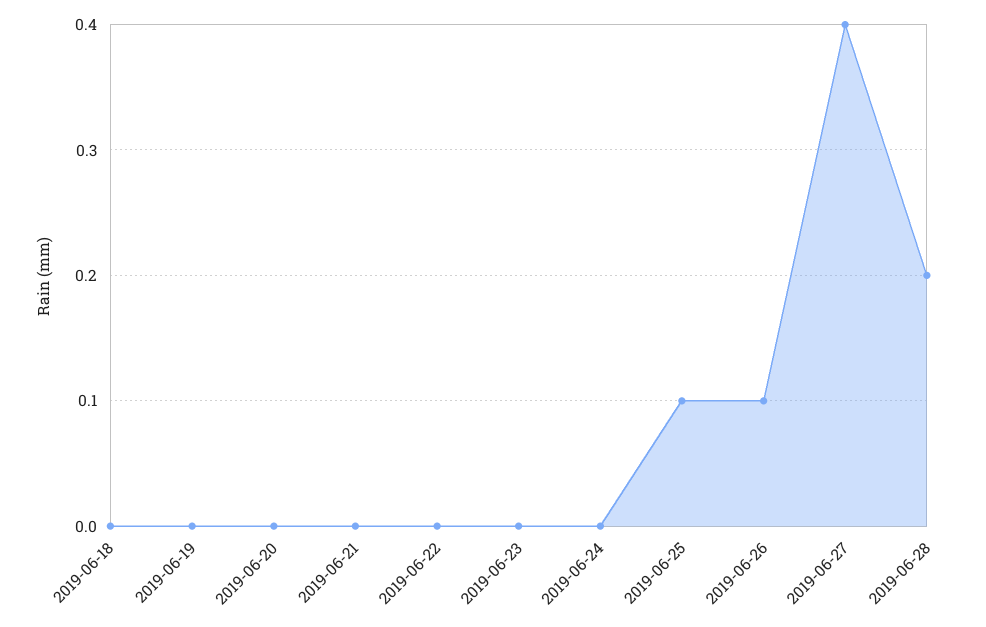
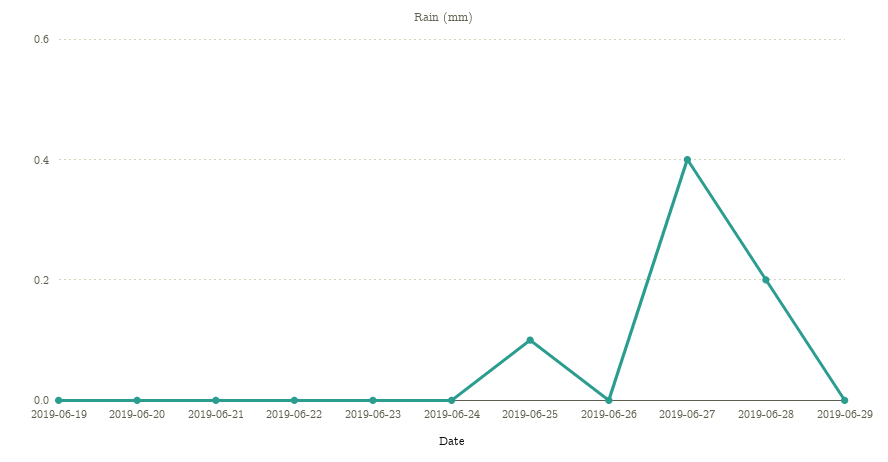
2019-06-18: 0 -> none
2019-06-26: 0.1 -> 0
2019-06-29: none -> 0

